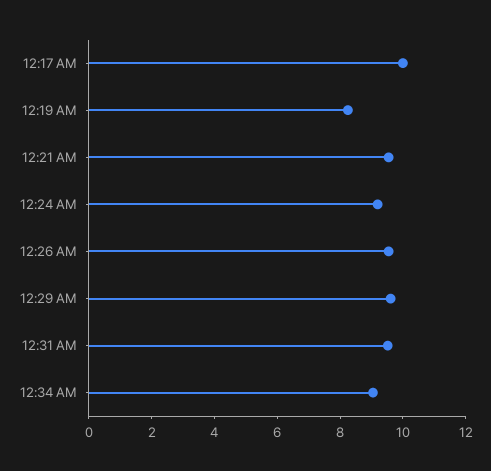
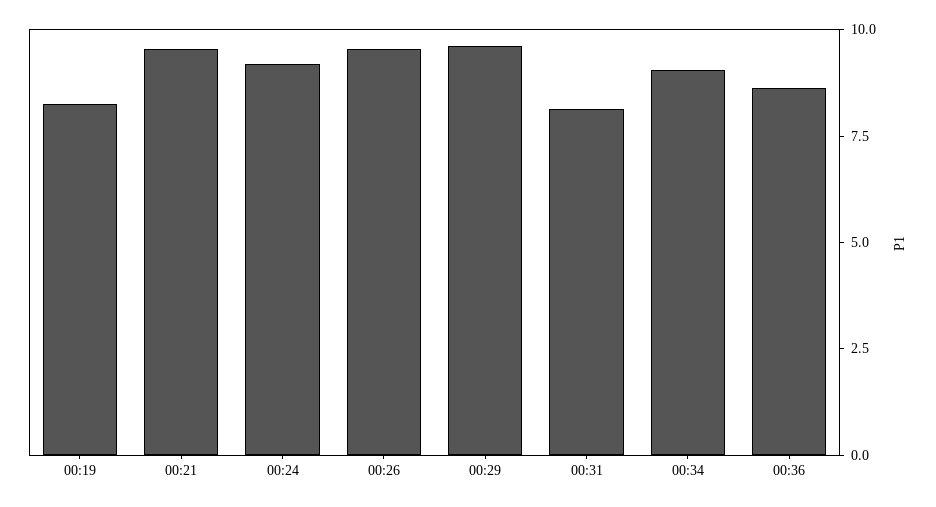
12:17 AM: 10 -> none
12:31 AM: 9.5 -> 8
00:36: none -> 8.5

